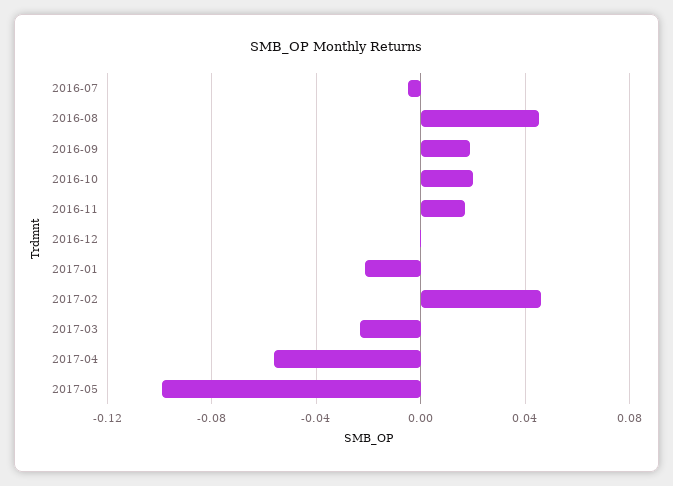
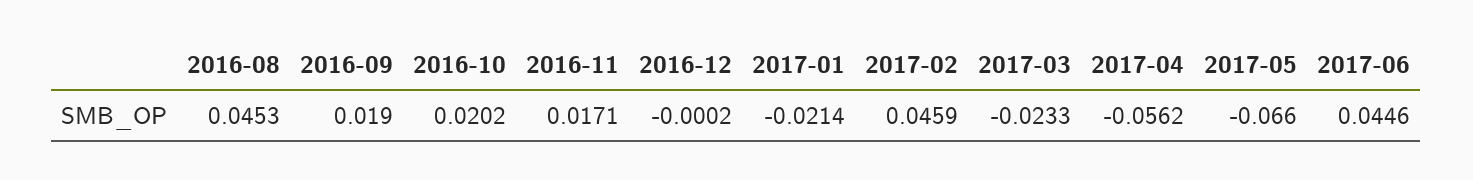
2016-07: -0.005 -> none
2017-05: -0.1 -> -0.066
2017-06: none -> 0.0446

